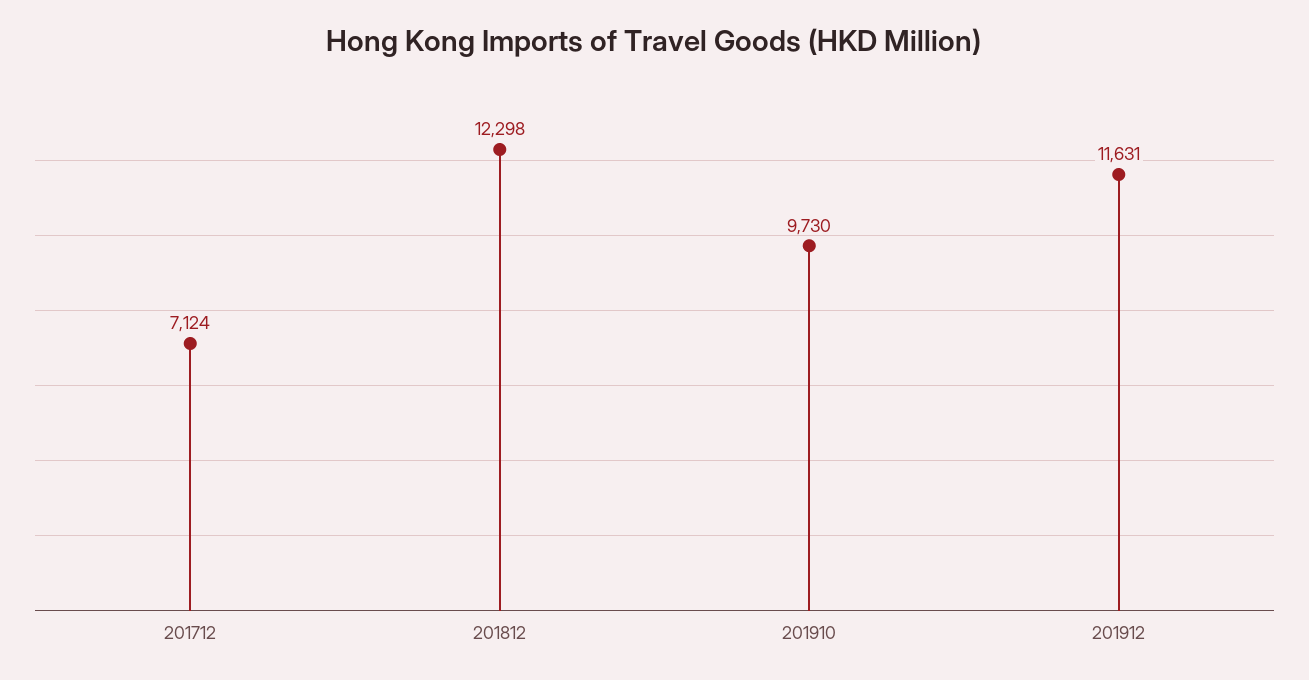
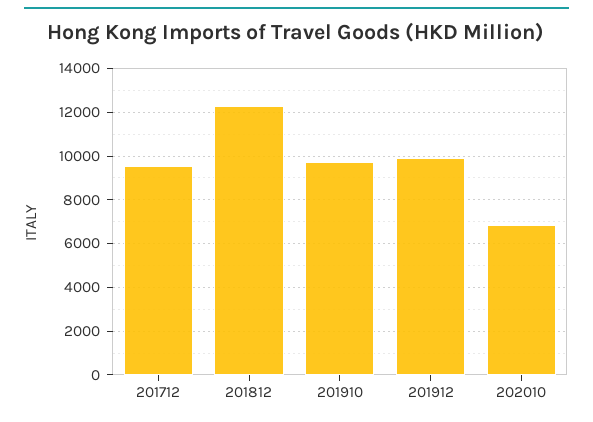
201712: 7124 -> 9500
201912: 11631 -> 10000
202010: none -> 7000

